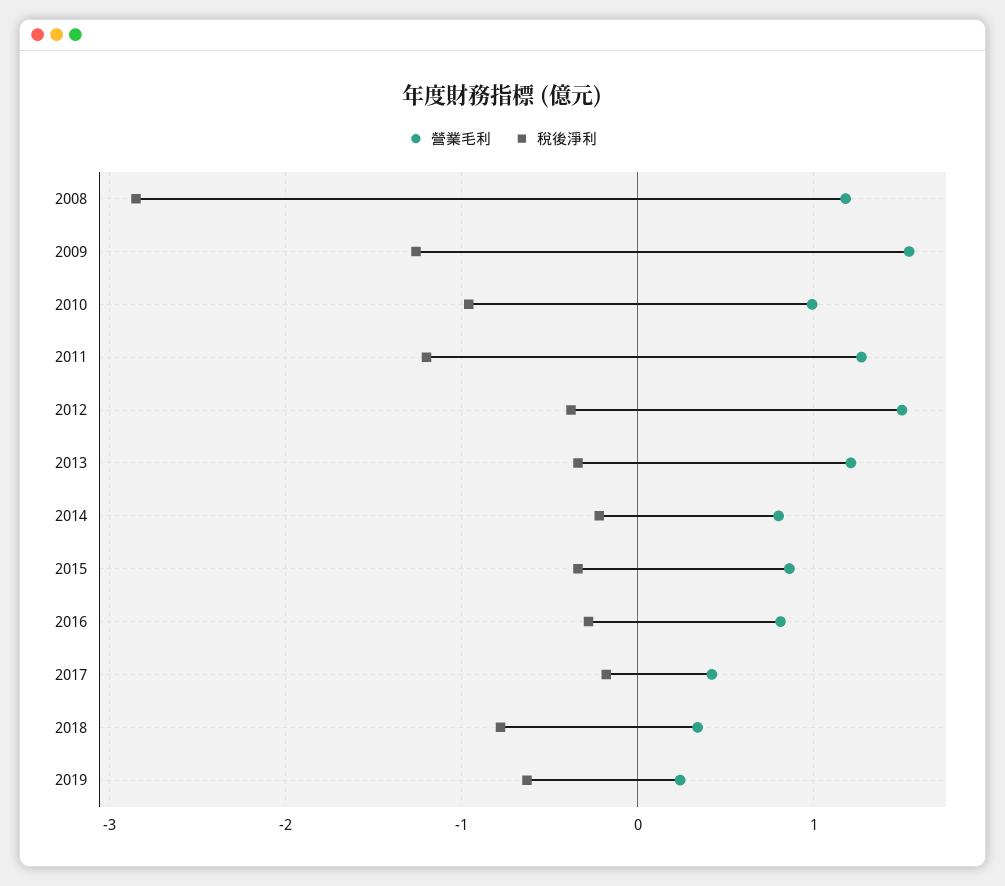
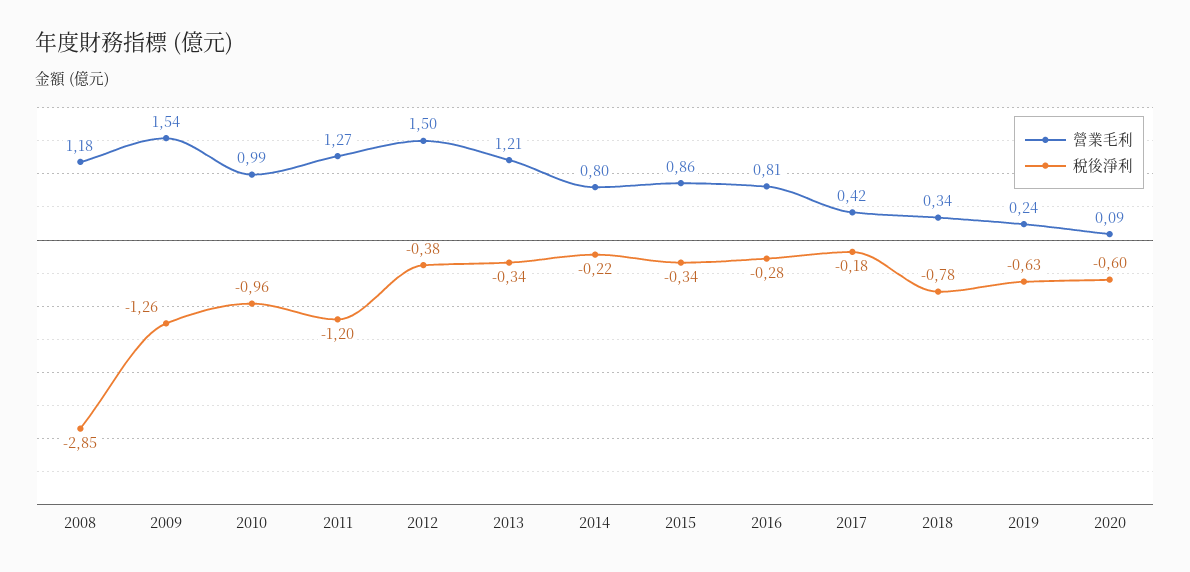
營業毛利, 2020: none -> 0.09
稅後淨利, 2020: none -> -0.6

